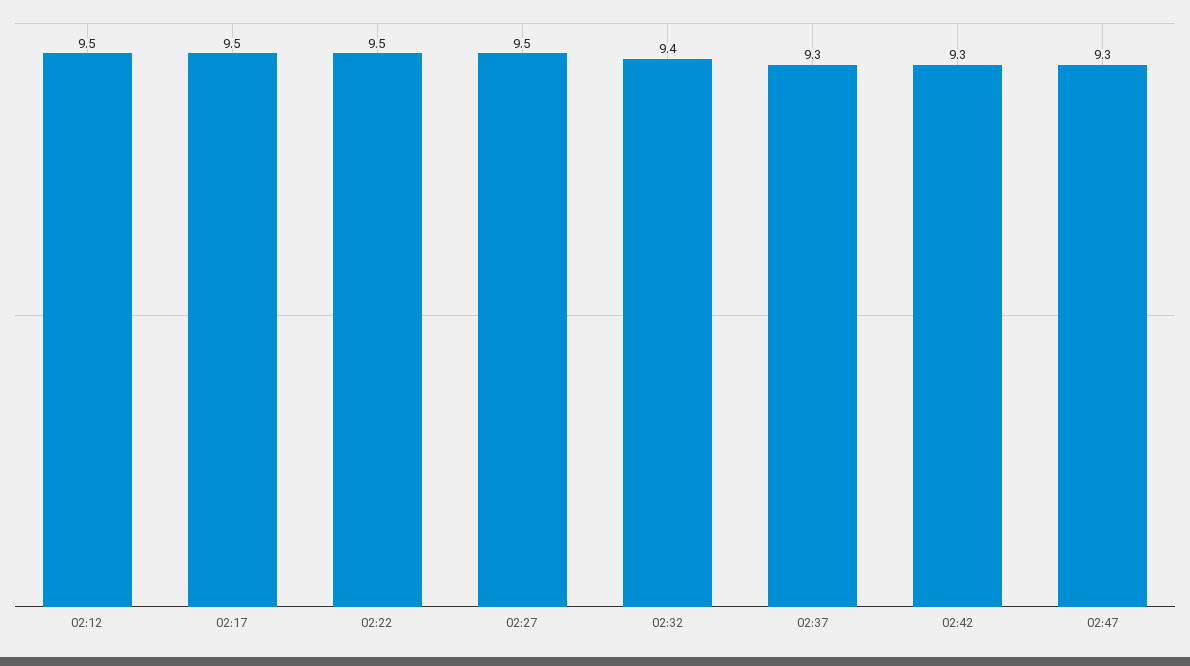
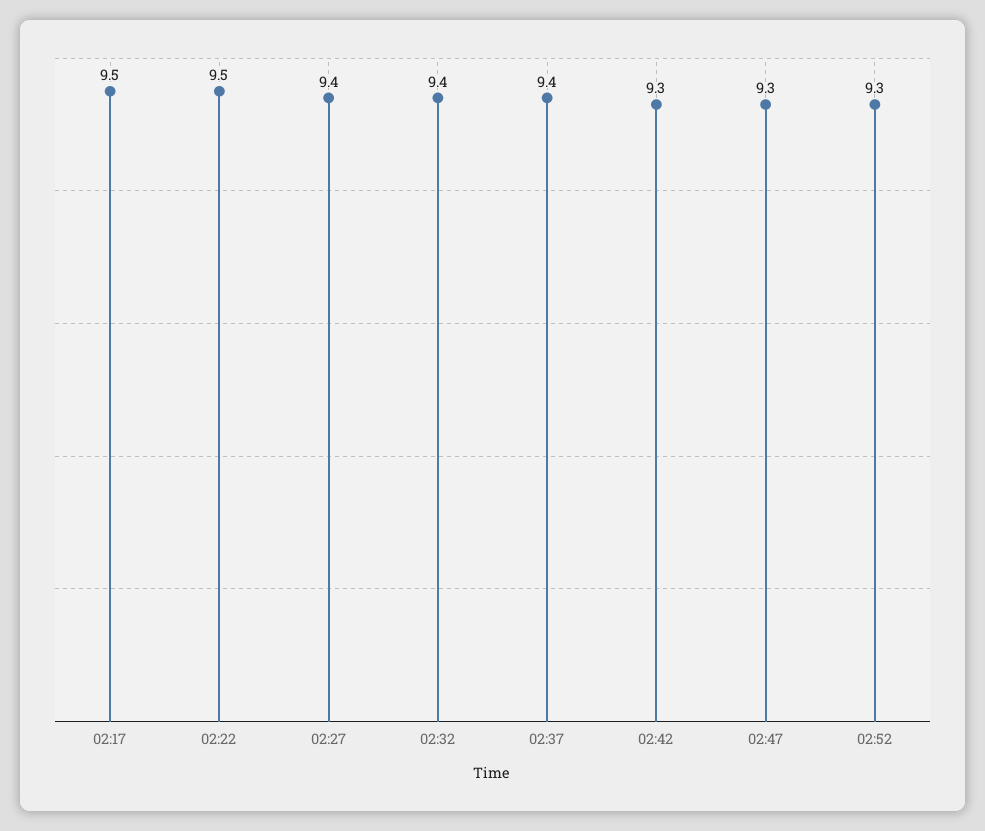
02:12: 9.5 -> none
02:27: 9.5 -> 9.4
02:37: 9.3 -> 9.4
02:52: none -> 9.3

